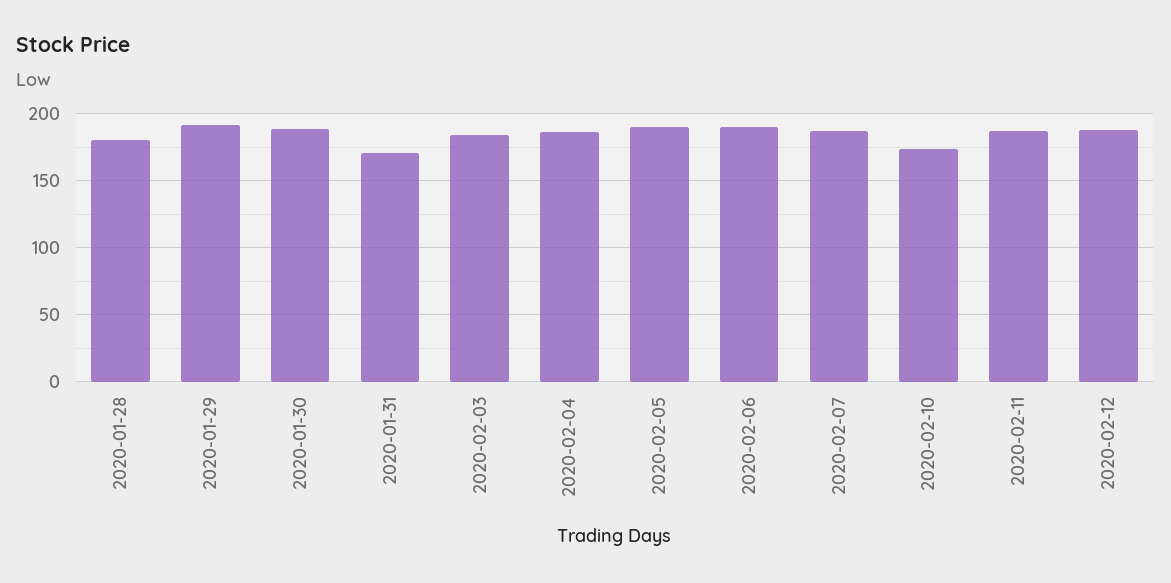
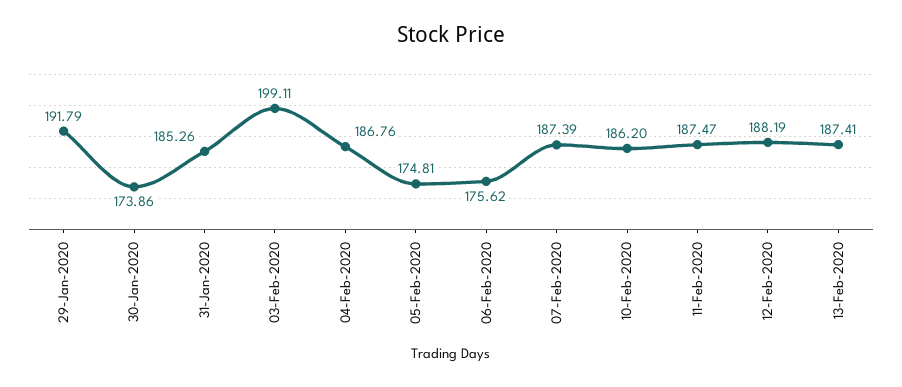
2020-01-28: 180 -> none
2020-01-30: 190 -> 173.86
2020-01-31: 170 -> 185.26
2020-02-03: 185 -> 199.11
2020-02-05: 190 -> 174.81
2020-02-06: 190 -> 175.62
2020-02-10: 175 -> 186.2
13-Feb-2020: none -> 187.41

